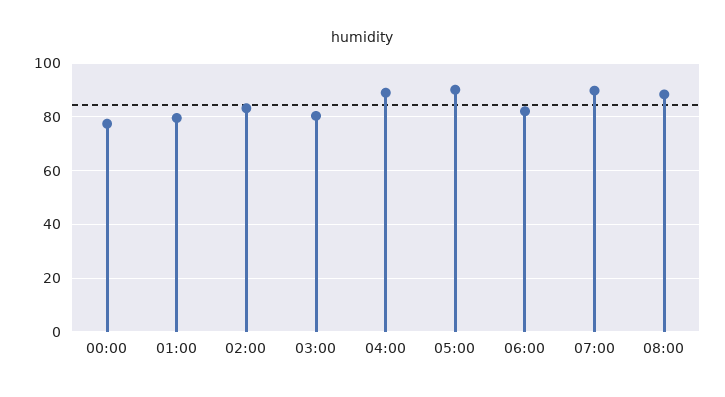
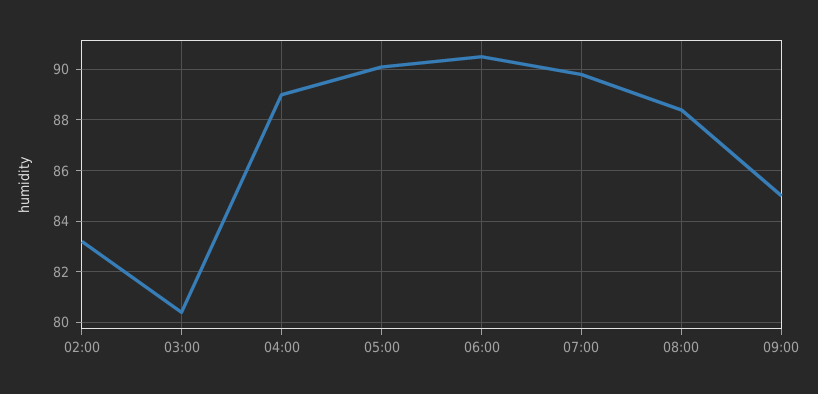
00:00: 77.5 -> none
01:00: 80 -> none
06:00: 82.5 -> 90.5
09:00: none -> 85

